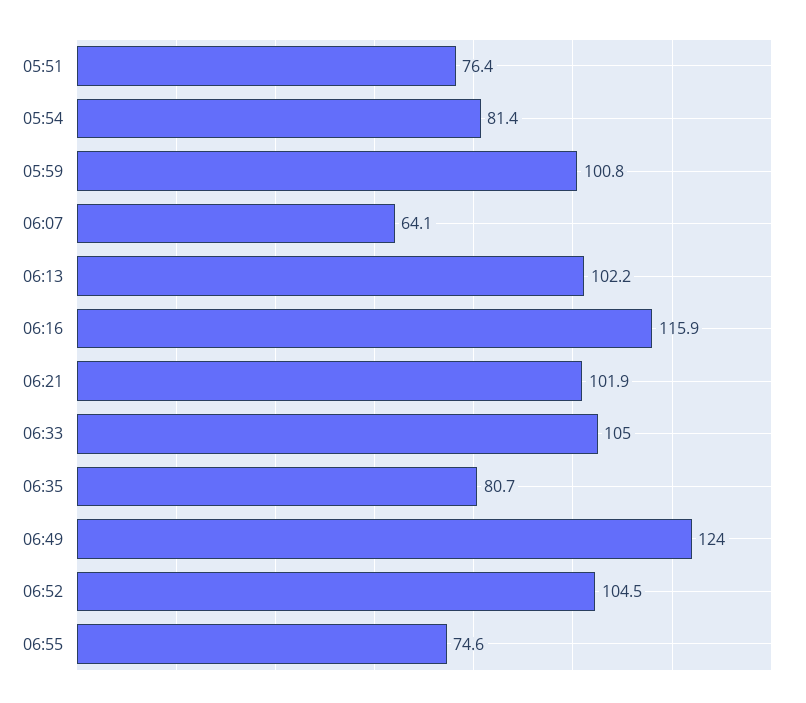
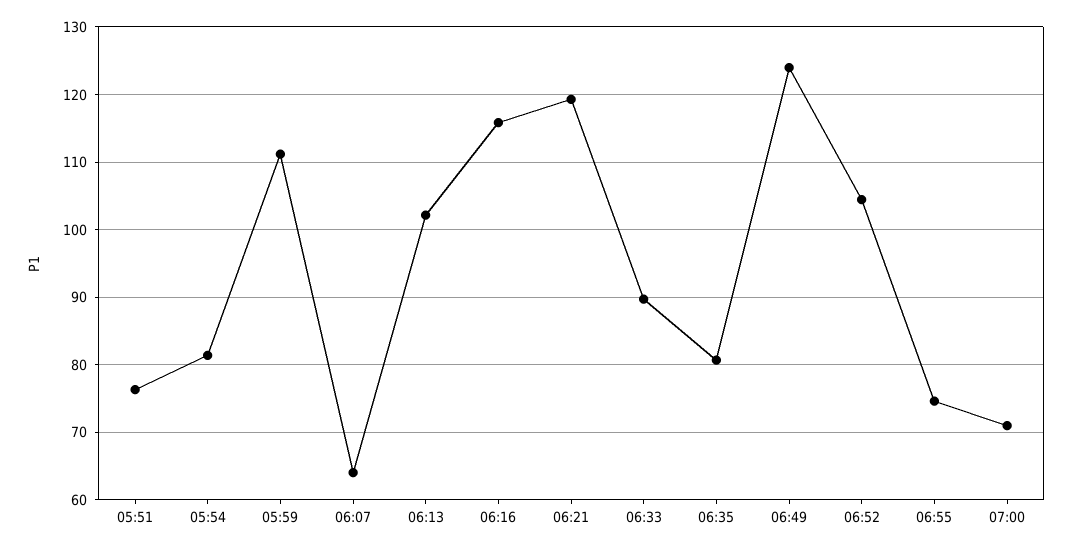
05:59: 100.8 -> 111
06:21: 101.9 -> 119
06:33: 105 -> 90
07:00: none -> 71

